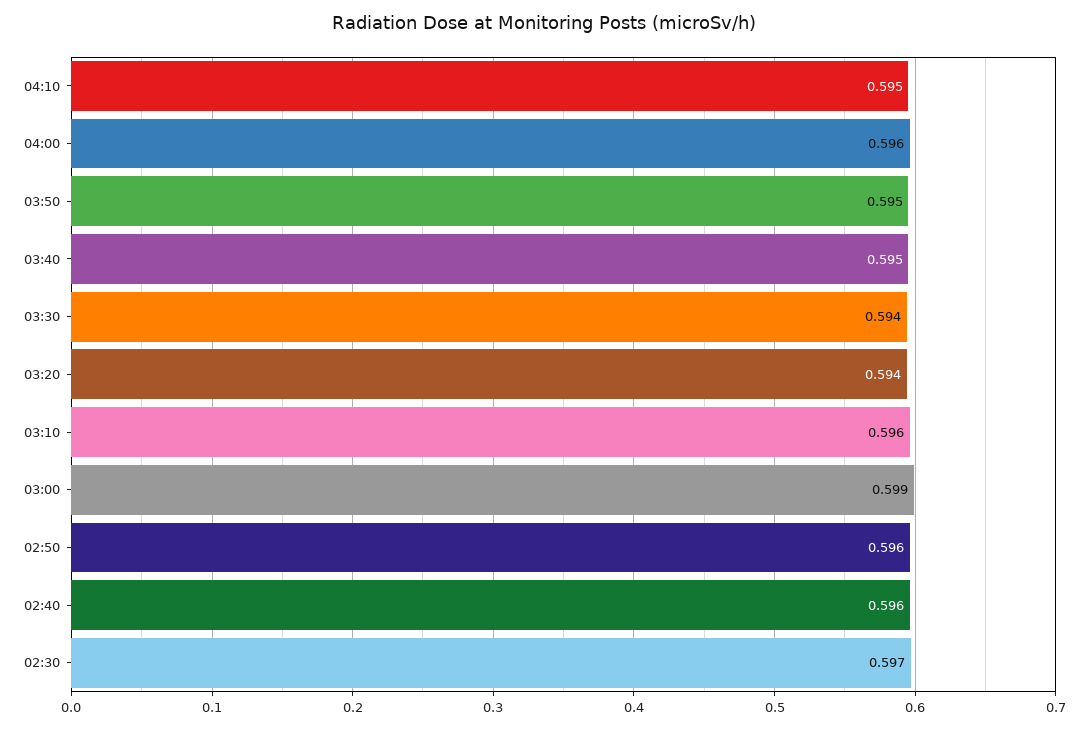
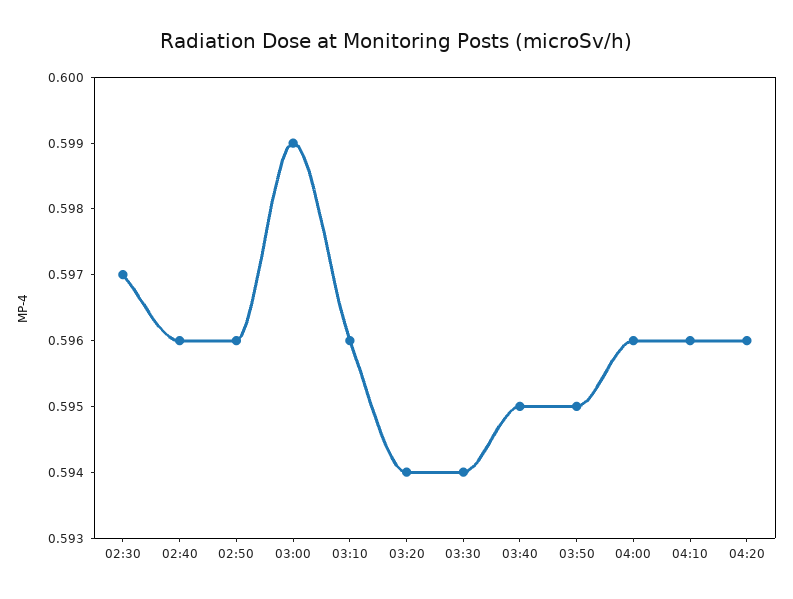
04:10: 0.595 -> 0.596
04:20: none -> 0.596

